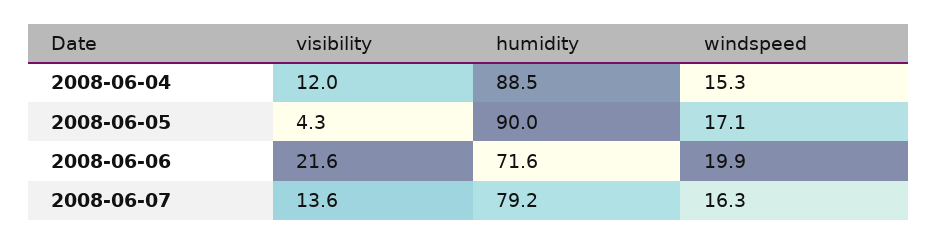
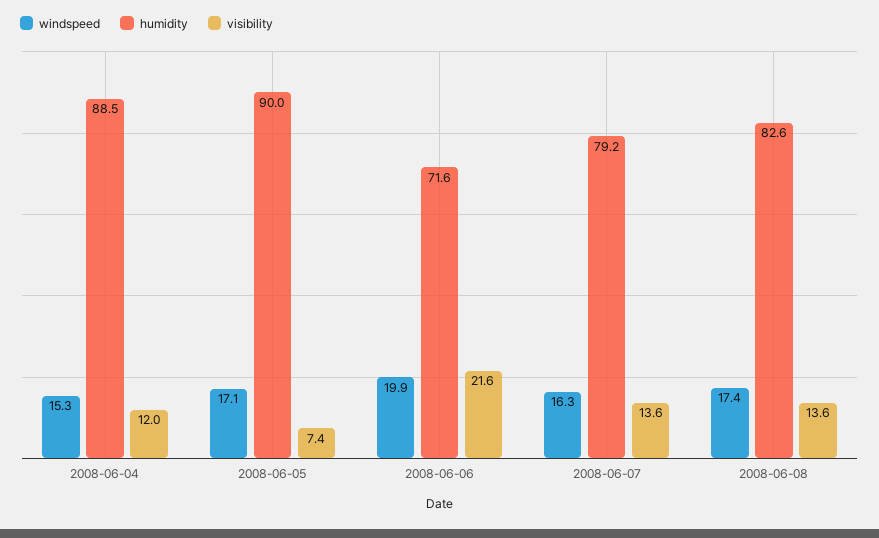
visibility, 2008-06-05: 4.3 -> 7.4
windspeed, 2008-06-08: none -> 17.4
humidity, 2008-06-08: none -> 82.6
visibility, 2008-06-08: none -> 13.6

